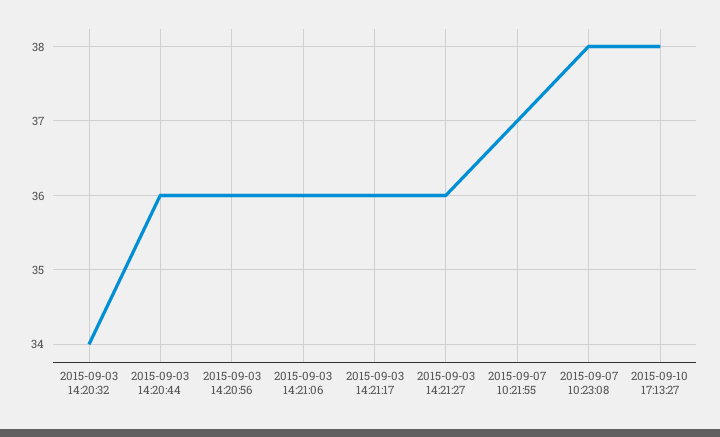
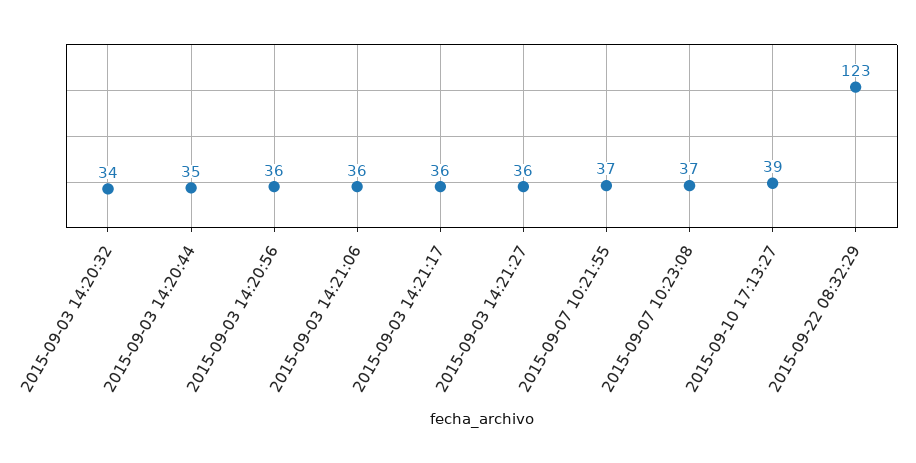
2015-09-03 14:20:44: 36 -> 35
2015-09-07 10:23:08: 38 -> 37
2015-09-10 17:13:27: 38 -> 39
2015-09-22 08:32:29: none -> 123

